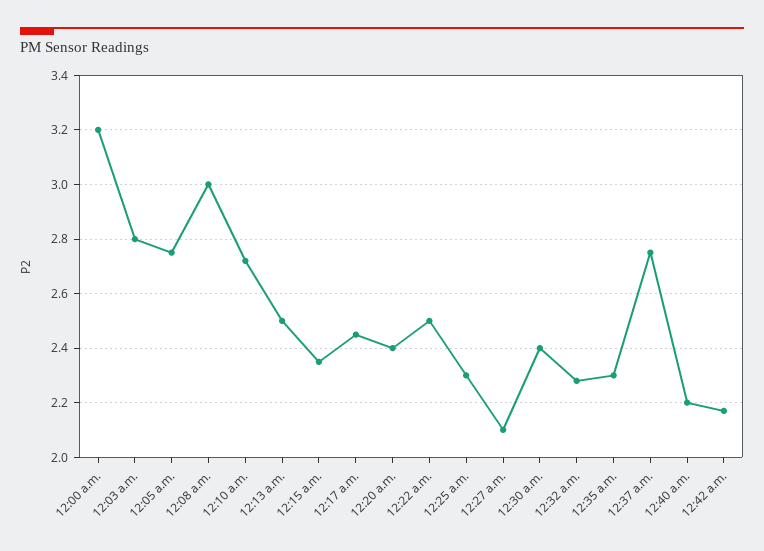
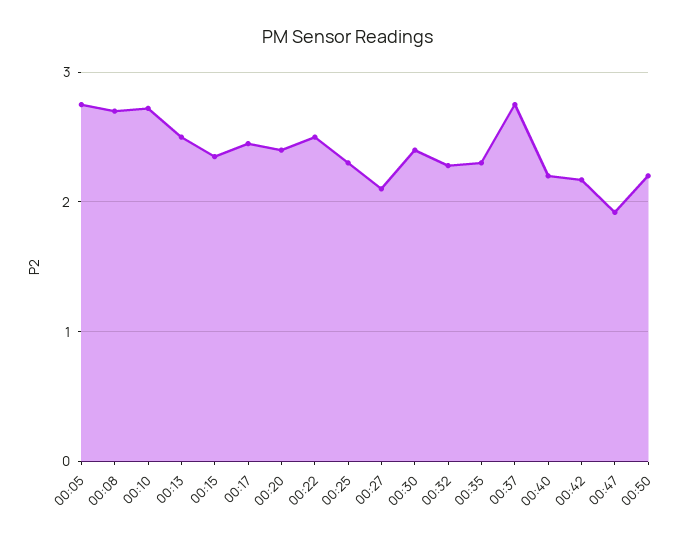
12:00 a.m.: 3.2 -> none
12:03 a.m.: 2.8 -> none
12:08 a.m.: 3 -> 2.7
00:47: none -> 1.9
00:50: none -> 2.2

